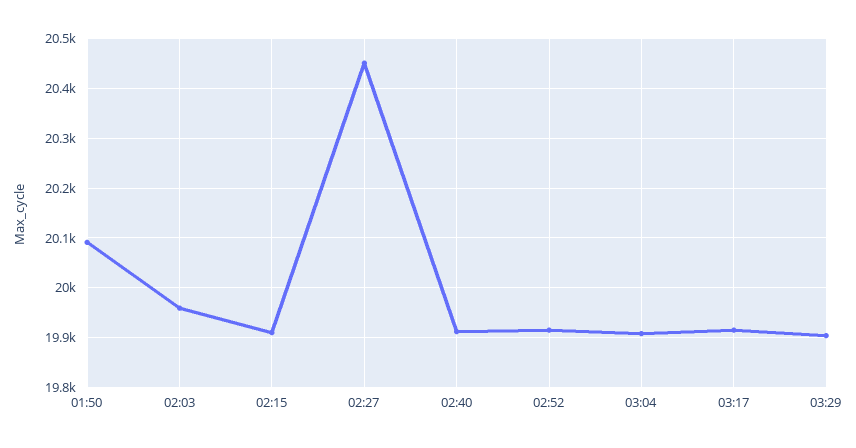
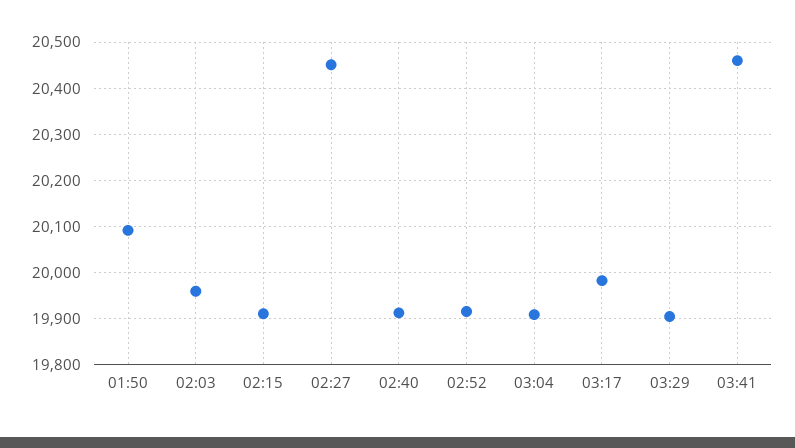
03:17: 19920 -> 19980
03:41: none -> 20460

